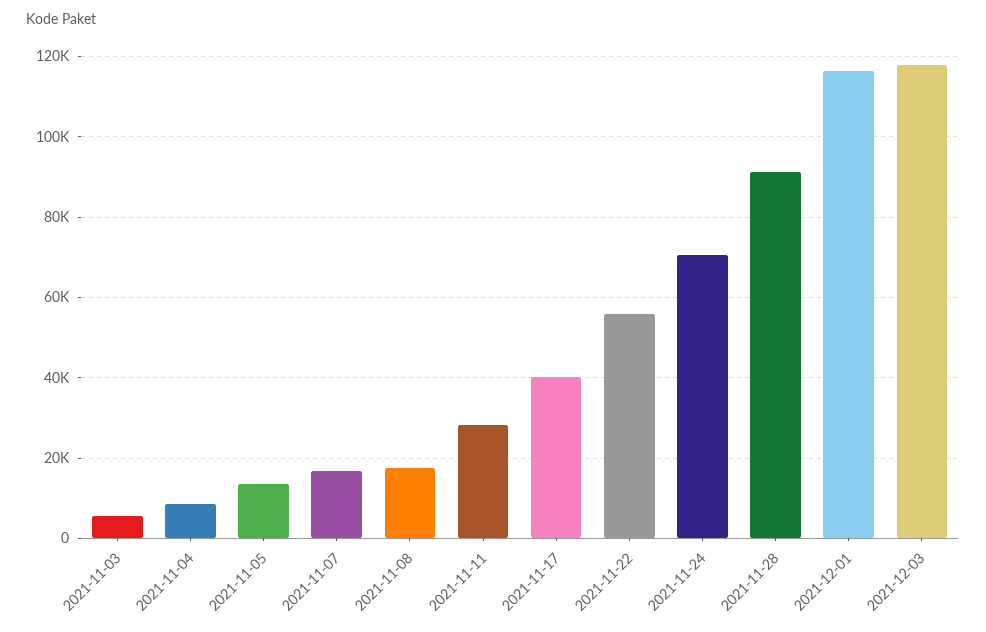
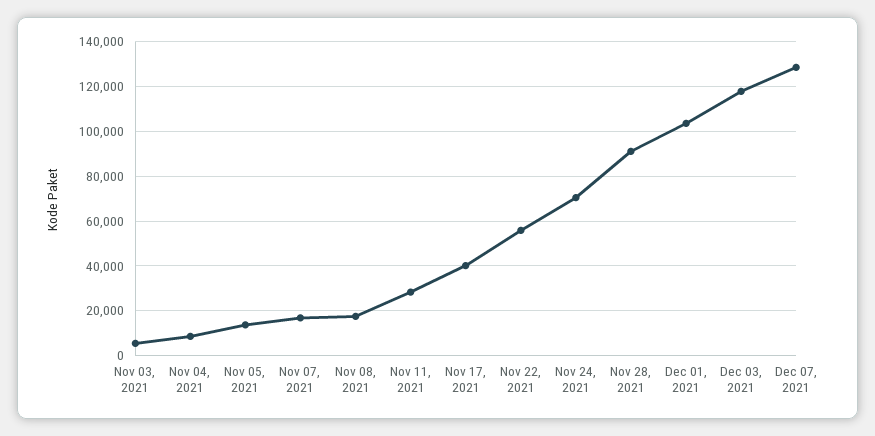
2021-12-01: 116000 -> 105000
Dec 07, 2021: none -> 130000

